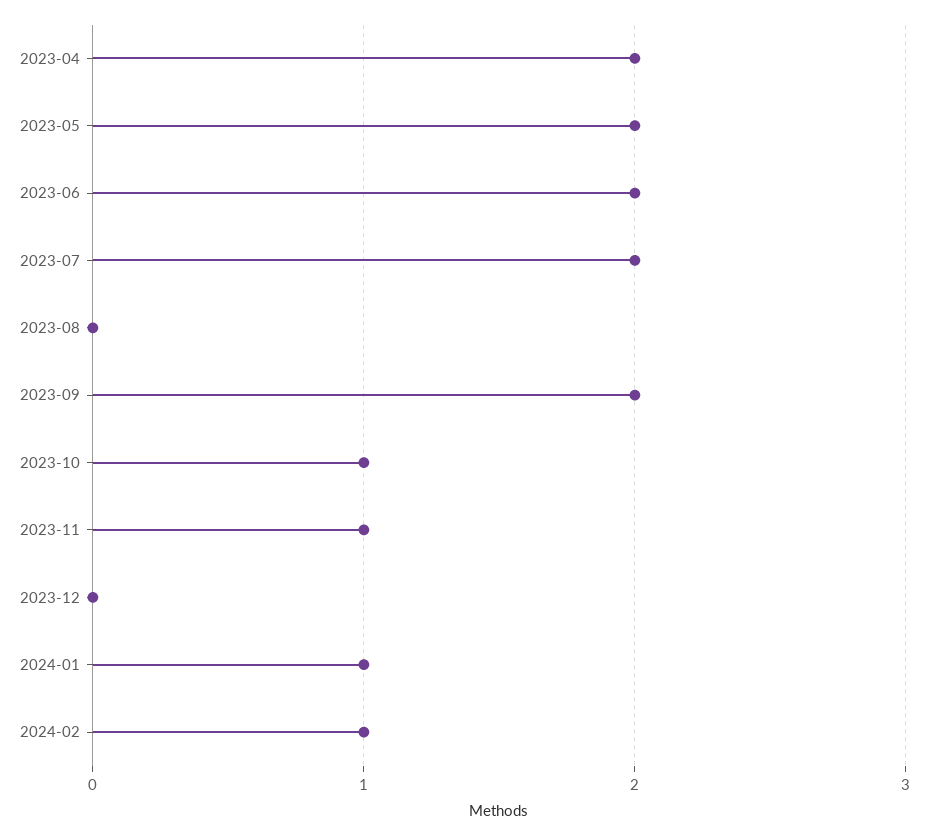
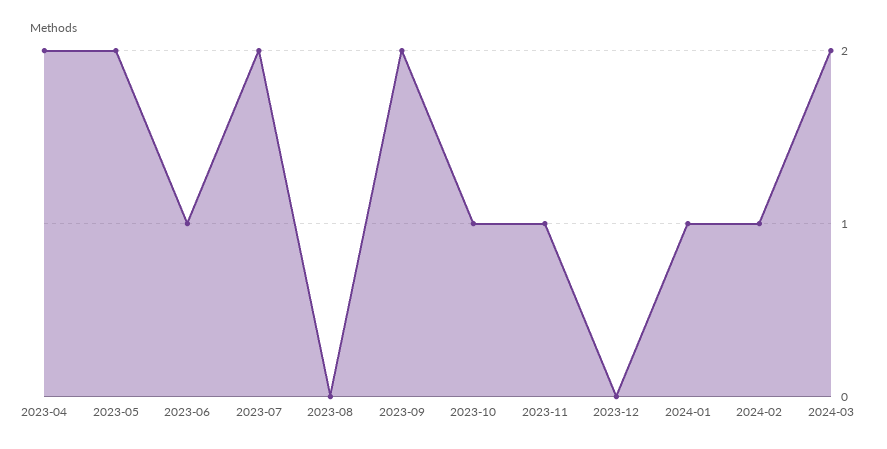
2023-06: 2 -> 1
2024-03: none -> 2

